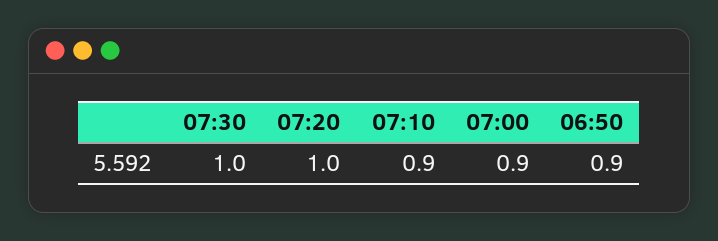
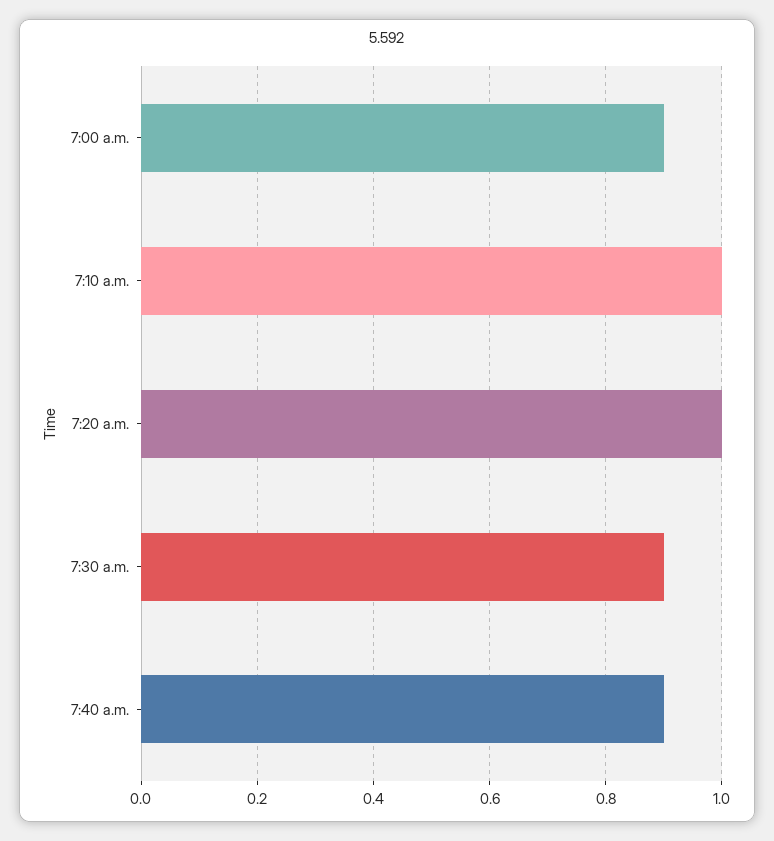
07:30: 1 -> 0.9
07:10: 0.9 -> 1
06:50: 0.9 -> none
7:40 a.m.: none -> 0.9

